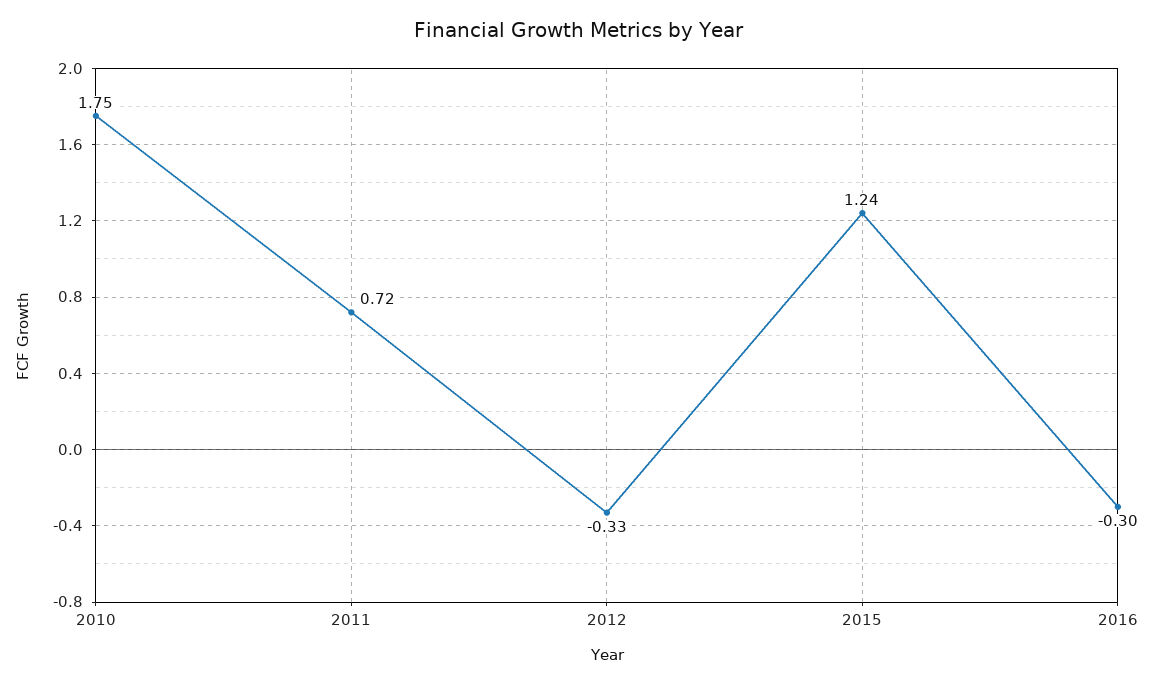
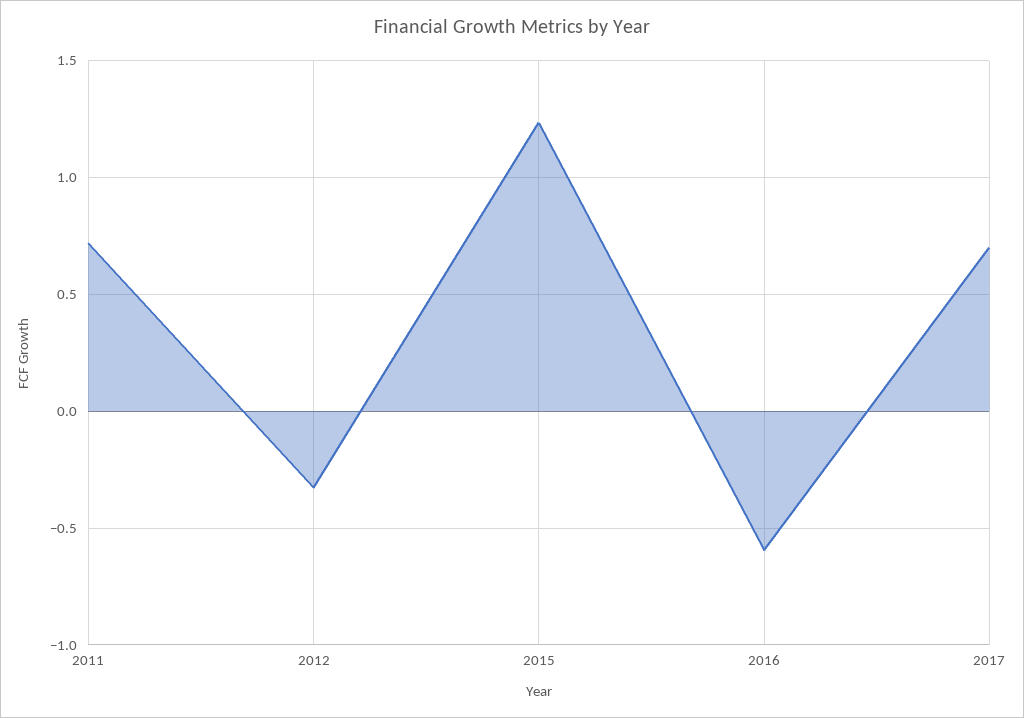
2010: 1.75 -> none
2016: -0.3 -> -0.6
2017: none -> 0.7

